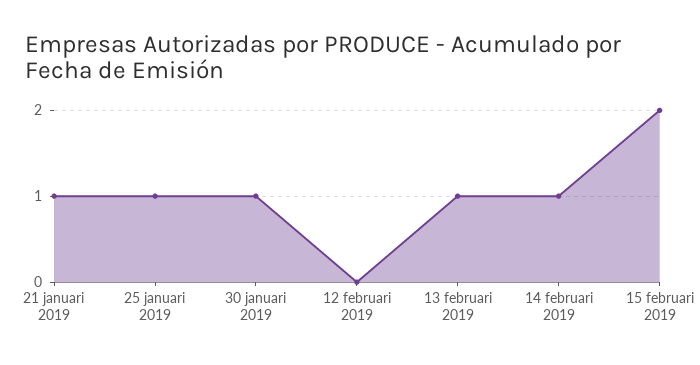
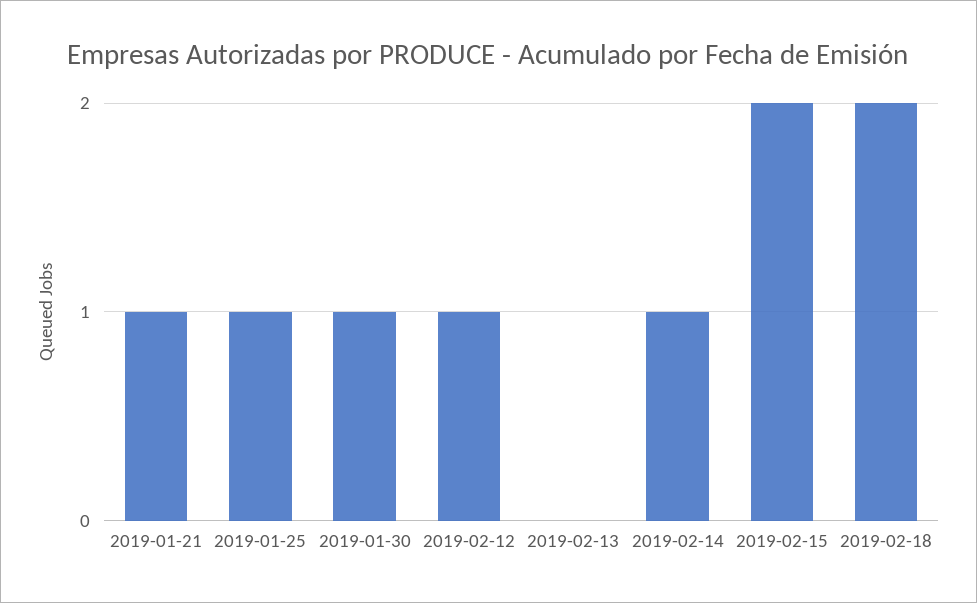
12 februari 2019: 0 -> 1
13 februari 2019: 1 -> 0
2019-02-18: none -> 2

